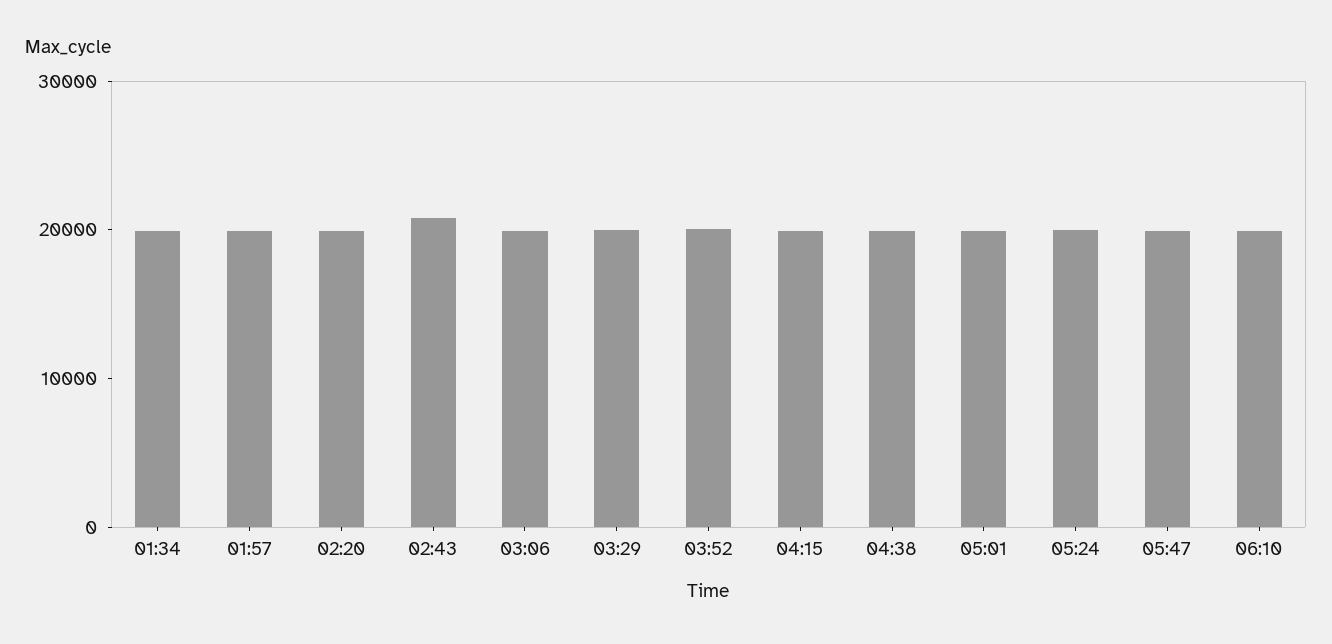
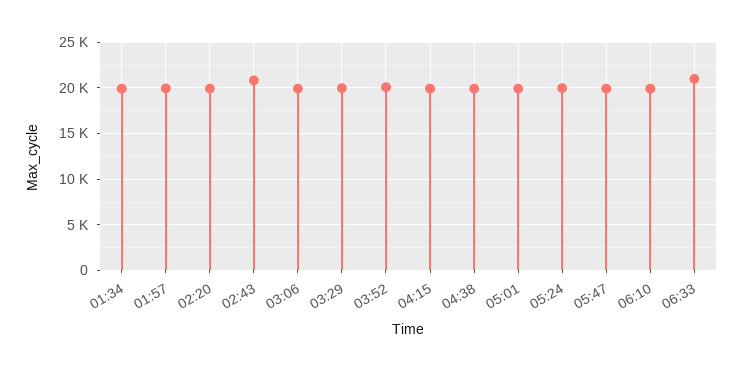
06:33: none -> 21000

